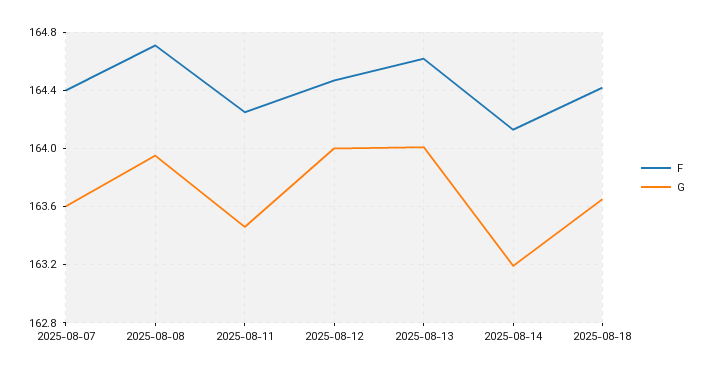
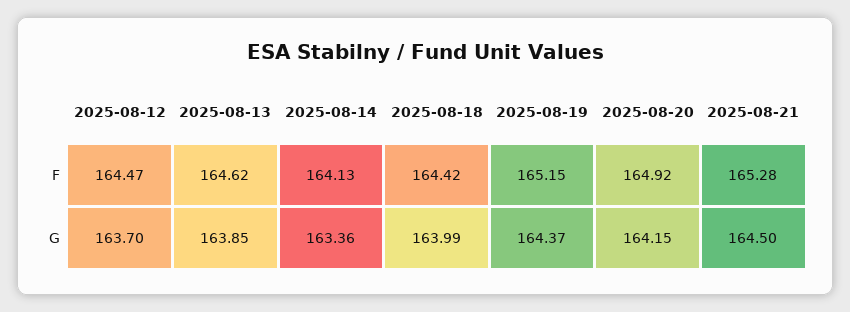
F, 2025-08-07: 164.4 -> none
G, 2025-08-07: 163.6 -> none
F, 2025-08-08: 164.7 -> none
G, 2025-08-08: 163.95 -> none
F, 2025-08-11: 164.25 -> none
G, 2025-08-11: 163.45 -> none
G, 2025-08-12: 164 -> 163.7
G, 2025-08-13: 164 -> 163.85
G, 2025-08-14: 163.2 -> 163.36
G, 2025-08-18: 163.65 -> 163.99
F, 2025-08-19: none -> 165.15
F, 2025-08-20: none -> 164.92
F, 2025-08-21: none -> 165.28
G, 2025-08-19: none -> 164.37
G, 2025-08-20: none -> 164.15
G, 2025-08-21: none -> 164.5

